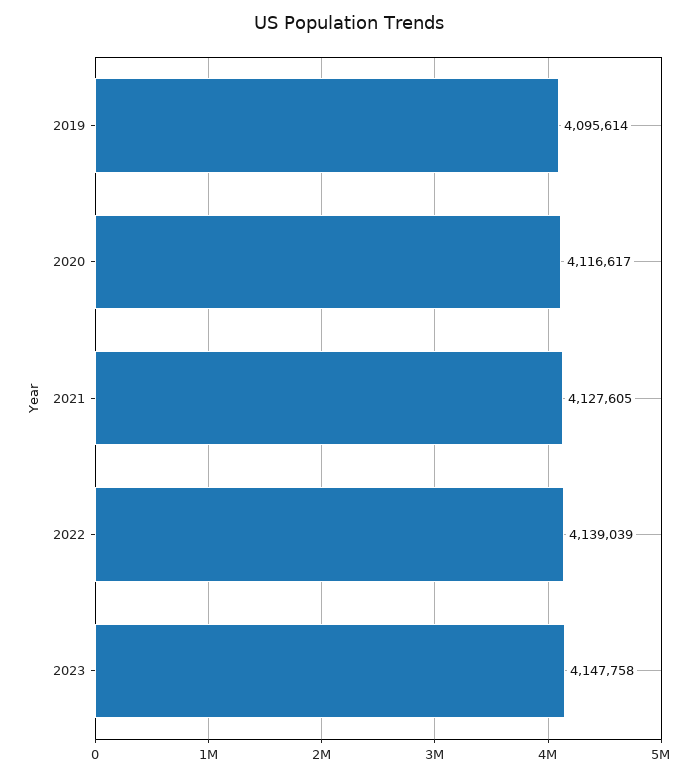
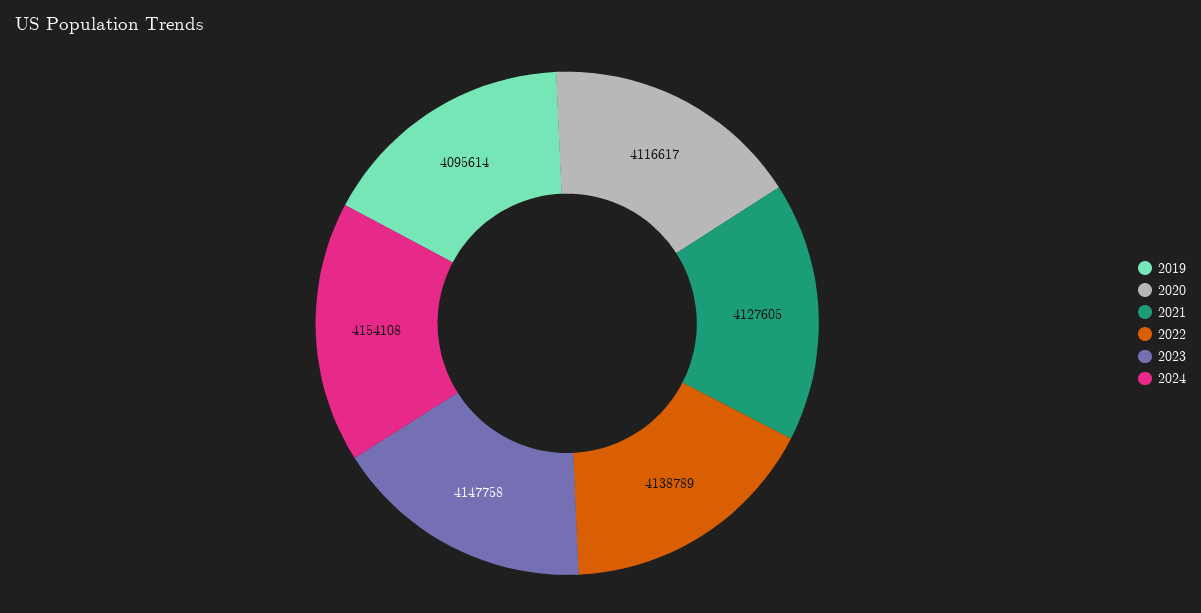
2022: 4139039 -> 4138789
2024: none -> 4154108

